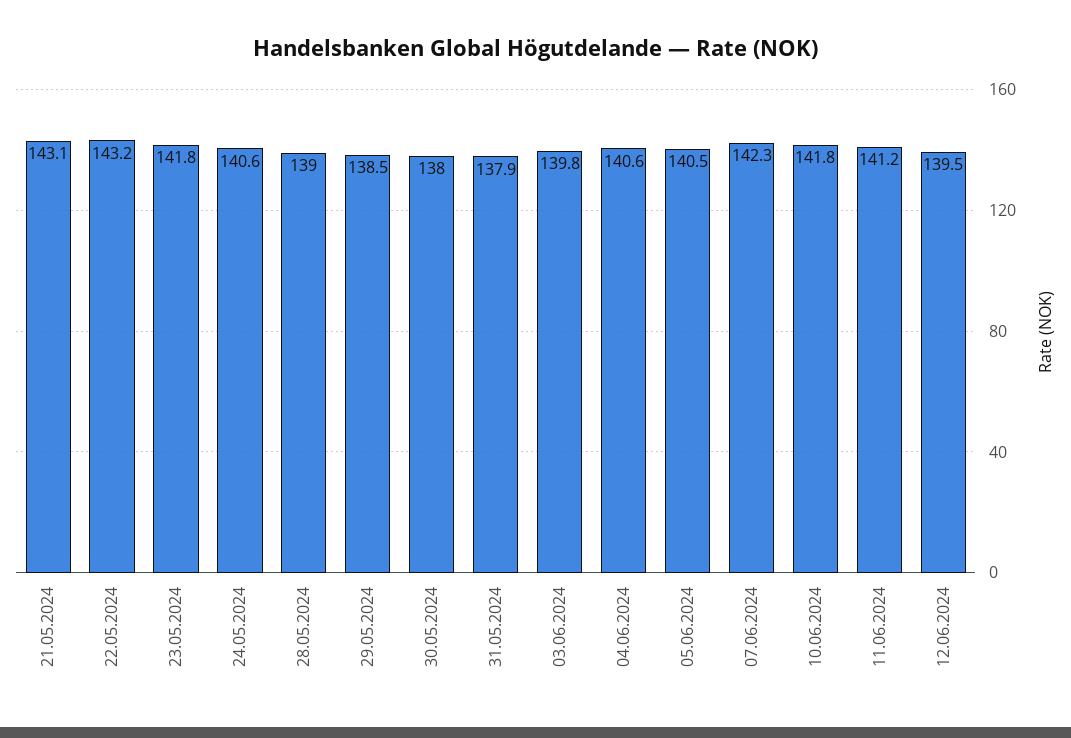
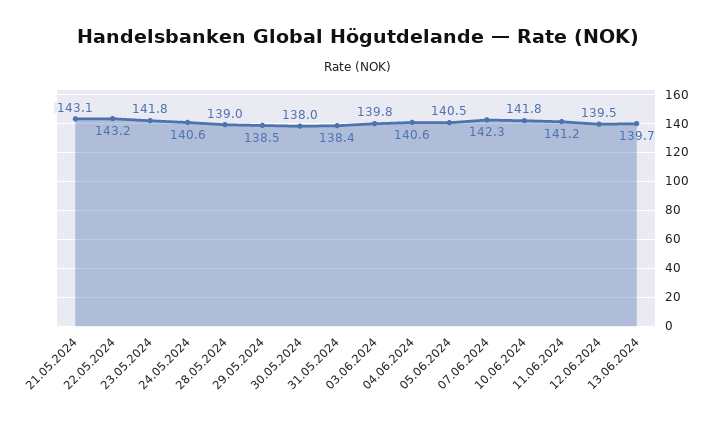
31.05.2024: 137.9 -> 138.4
13.06.2024: none -> 139.7

